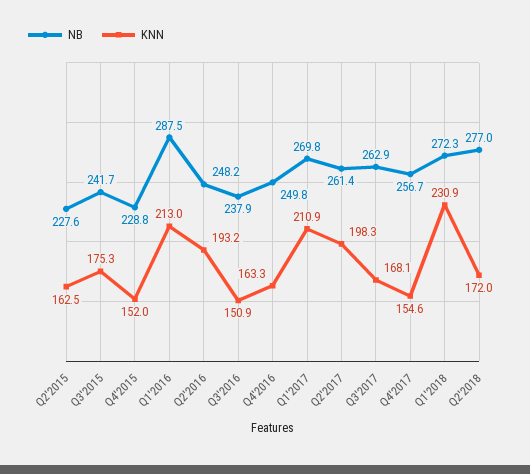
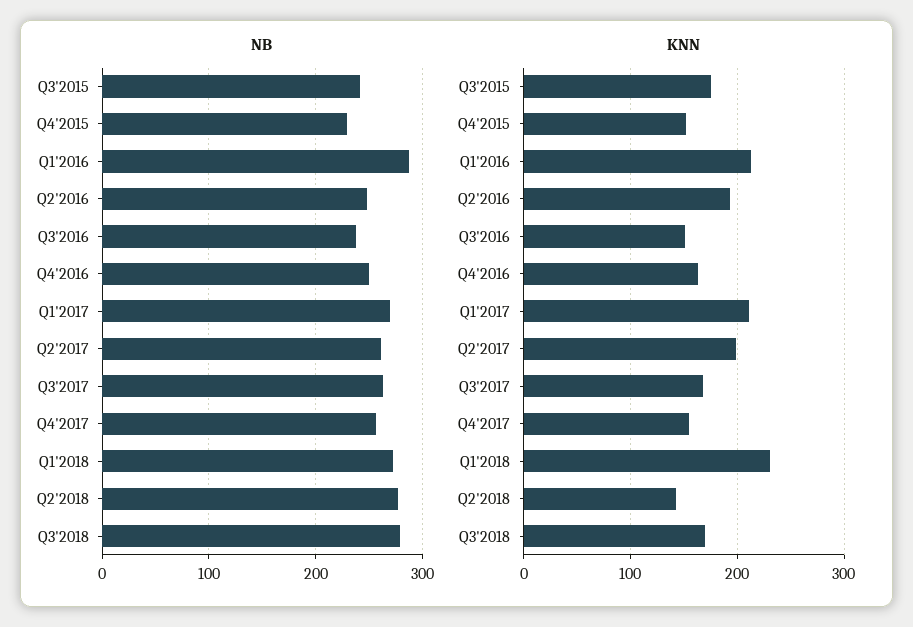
NB, Q2'2015: 227.6 -> none
KNN, Q2'2015: 162.5 -> none
KNN, Q2'2018: 172 -> 140
NB, Q3'2018: none -> 280
KNN, Q3'2018: none -> 170

